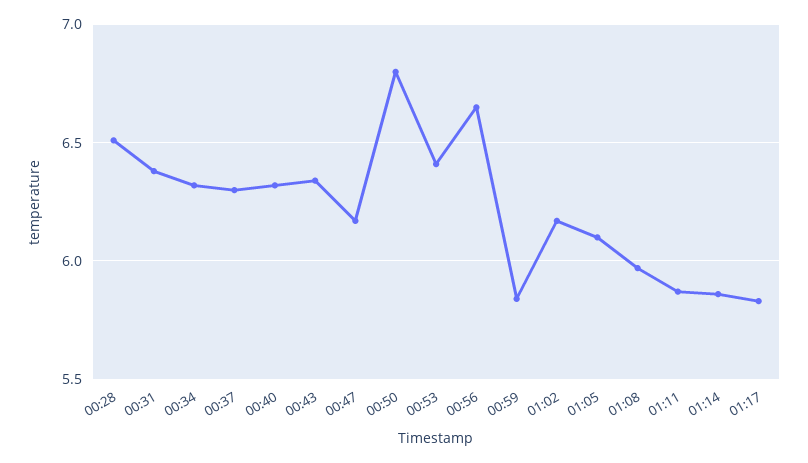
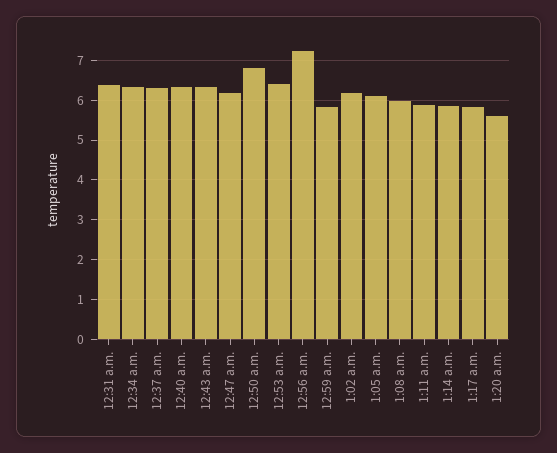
00:28: 6.5 -> none
00:56: 6.65 -> 7.2
1:20 a.m.: none -> 5.6

